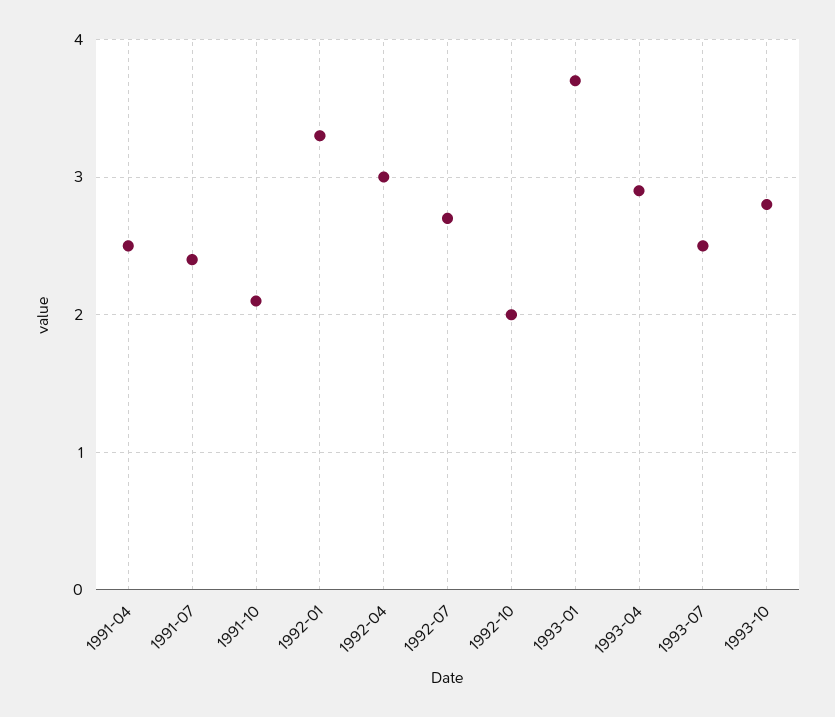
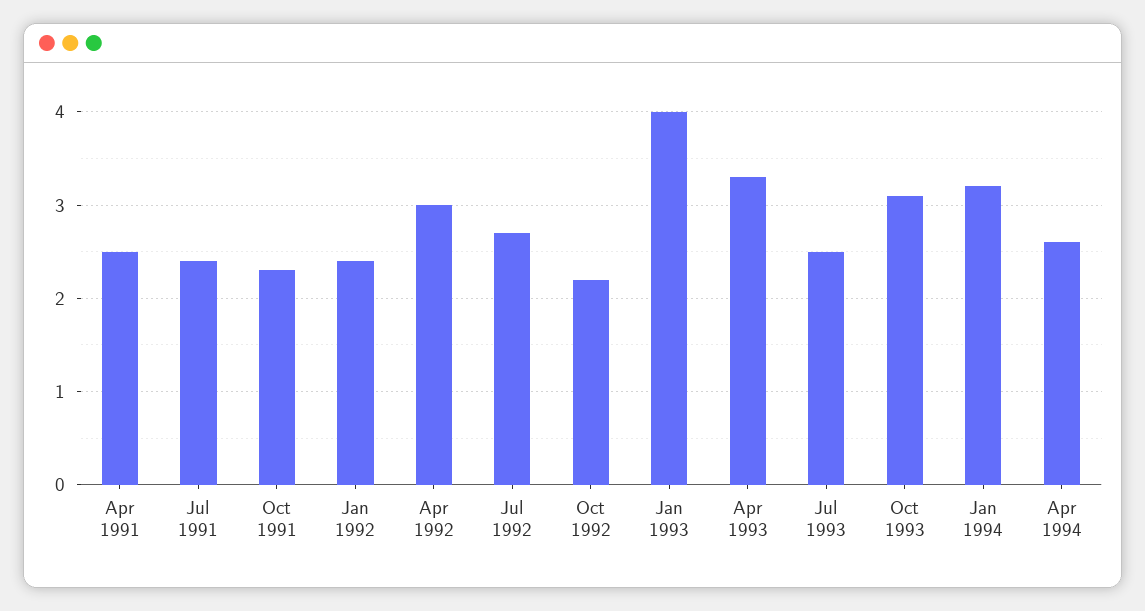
1991-10: 2.1 -> 2.3
1992-01: 3.3 -> 2.4
1992-10: 2 -> 2.2
1993-01: 3.7 -> 4
1993-04: 2.9 -> 3.3
1993-10: 2.8 -> 3.1
Jan 1994: none -> 3.2
Apr 1994: none -> 2.6

